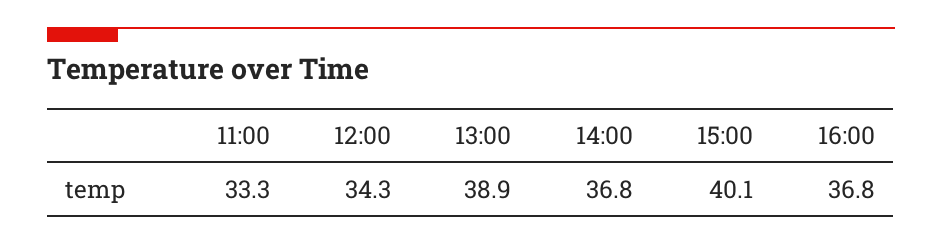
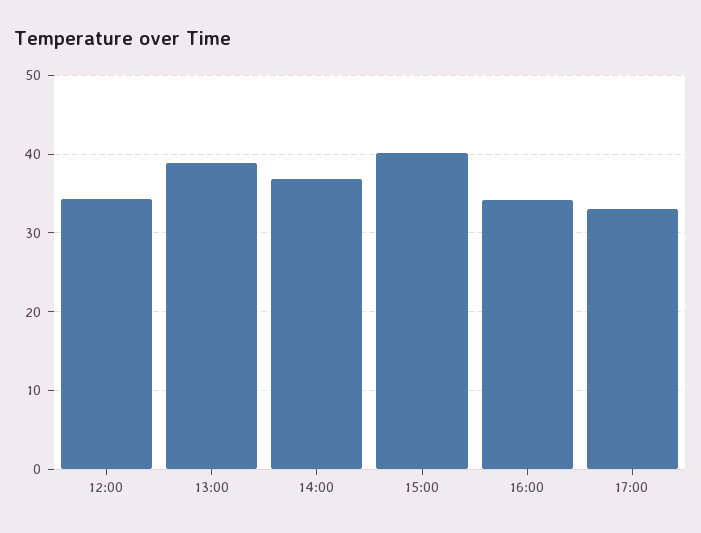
11:00: 33.3 -> none
16:00: 36.8 -> 34
17:00: none -> 33

